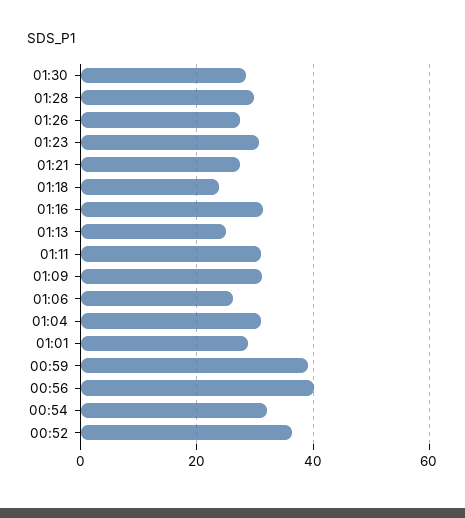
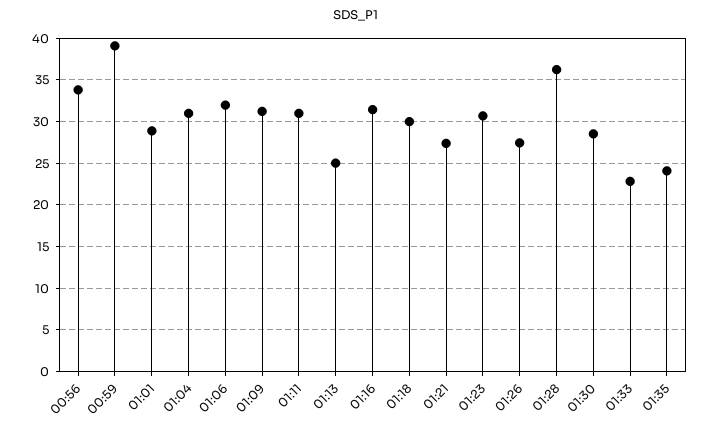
01:28: 30 -> 36
01:18: 24 -> 30
01:06: 26 -> 32
00:56: 40 -> 34
00:54: 32 -> none
00:52: 36 -> none
01:33: none -> 23
01:35: none -> 24

